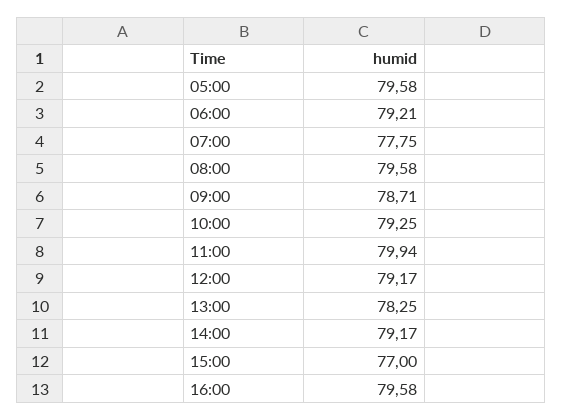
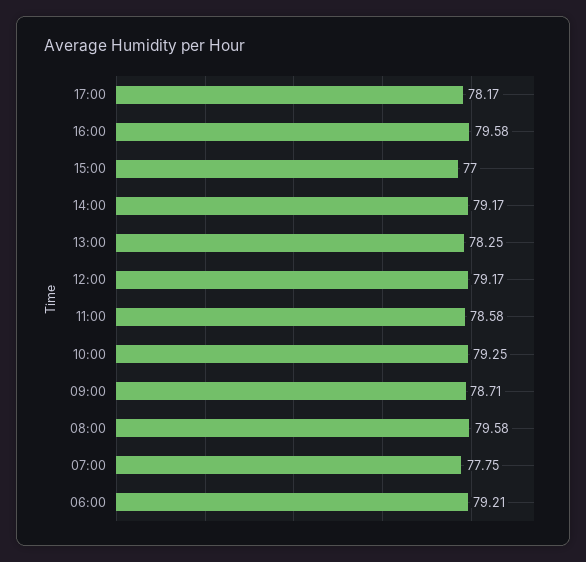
05:00: 79.58 -> none
11:00: 79.94 -> 78.58
17:00: none -> 78.17

